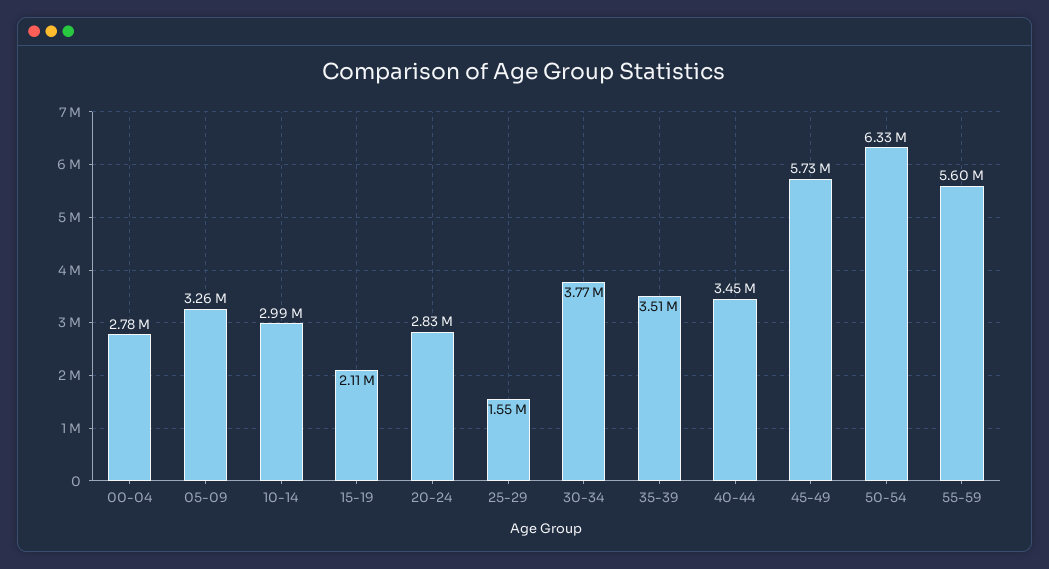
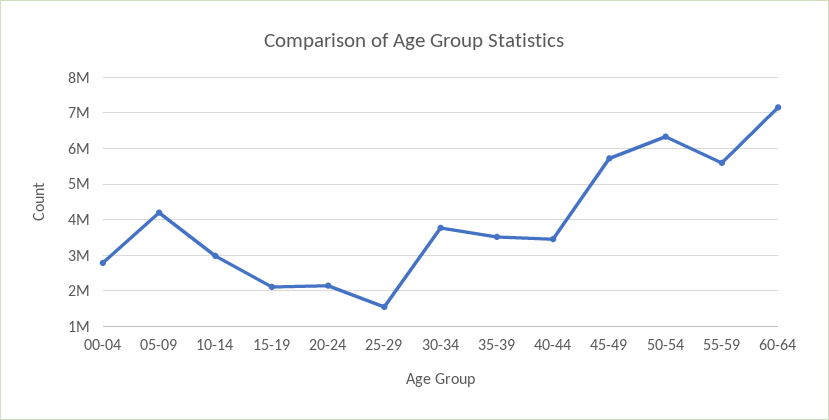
05-09: 3260000 -> 4200000
20-24: 2830000 -> 2200000
60-64: none -> 7200000

